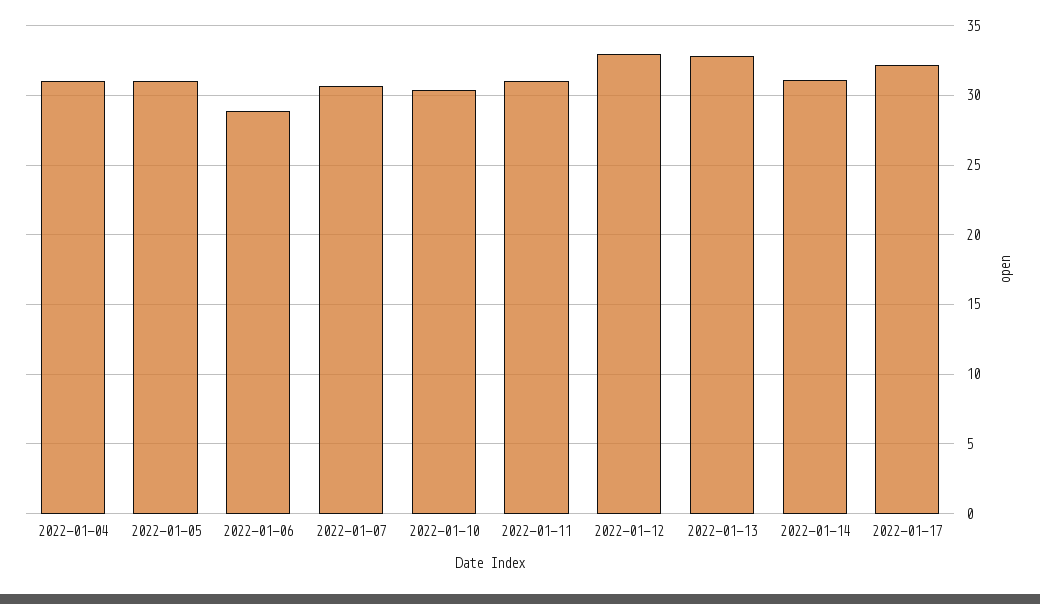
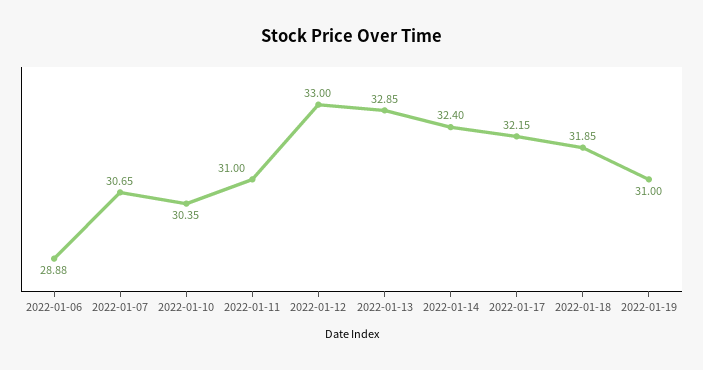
2022-01-04: 31 -> none
2022-01-05: 31 -> none
2022-01-14: 31 -> 32.4
2022-01-18: none -> 31.85
2022-01-19: none -> 31

